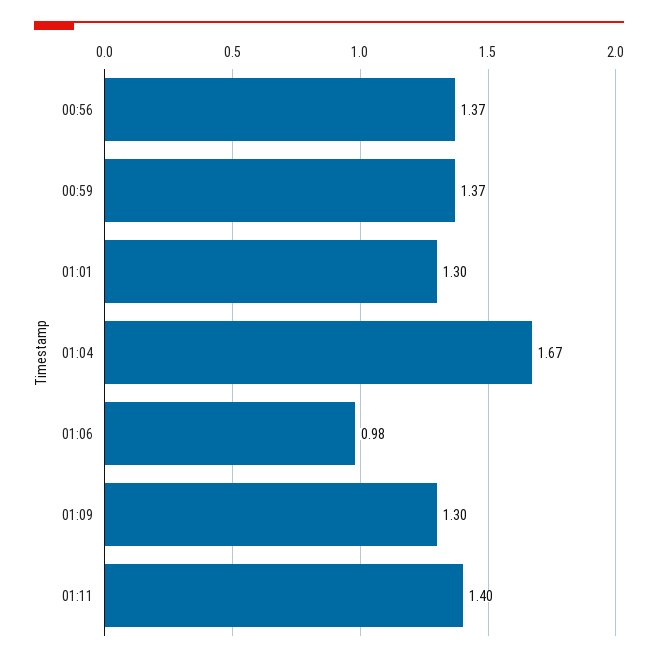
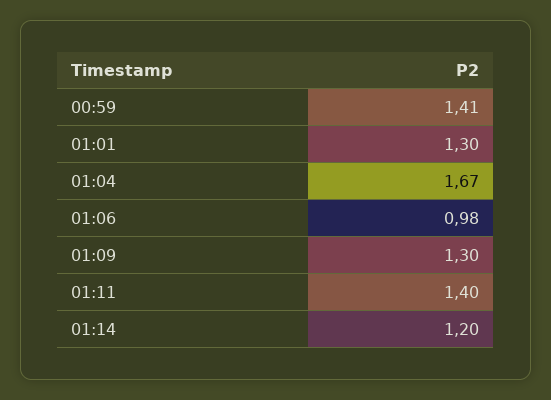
00:56: 1.37 -> none
00:59: 1.37 -> 1.41
01:14: none -> 1.2

